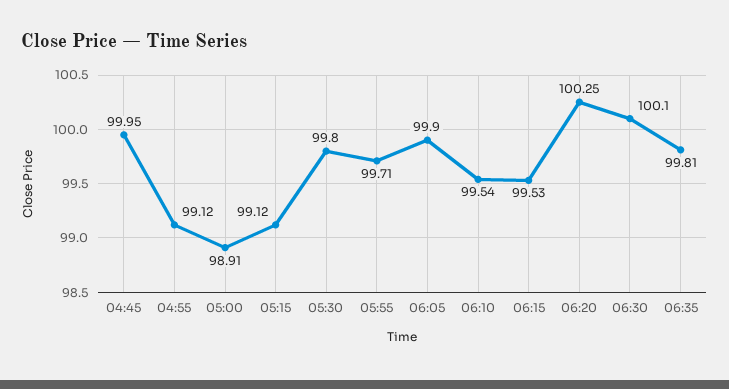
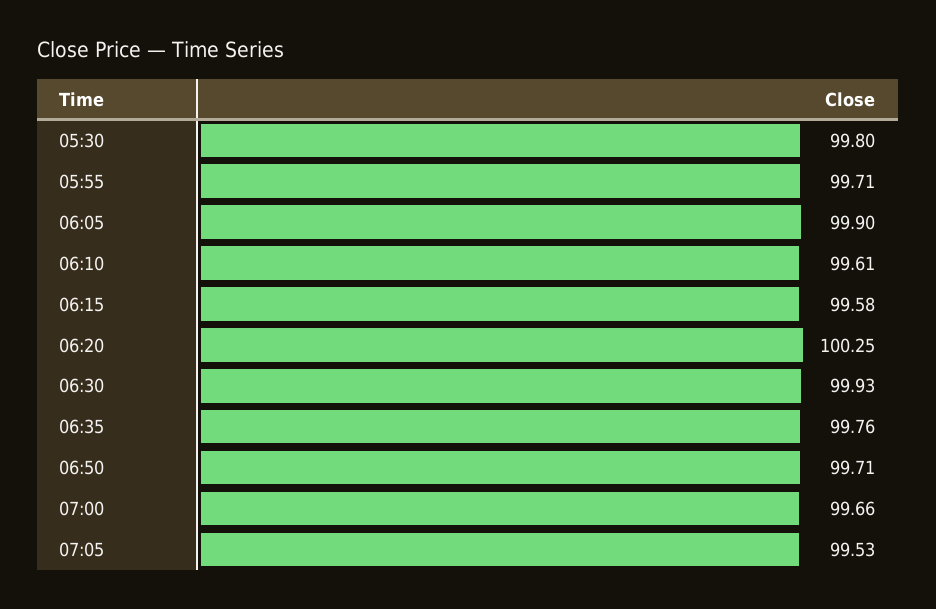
04:45: 99.95 -> none
04:55: 99.12 -> none
05:00: 98.91 -> none
05:15: 99.12 -> none
06:10: 99.54 -> 99.61
06:15: 99.53 -> 99.58
06:30: 100.1 -> 99.93
06:35: 99.81 -> 99.76
06:50: none -> 99.71
07:00: none -> 99.66
07:05: none -> 99.53

